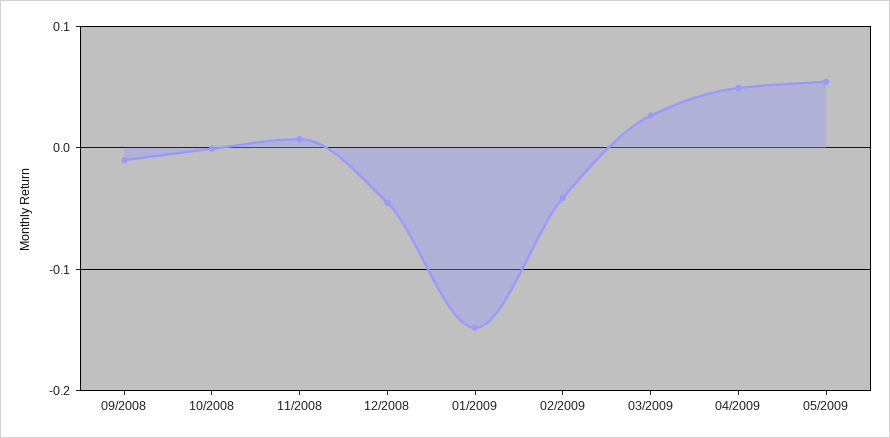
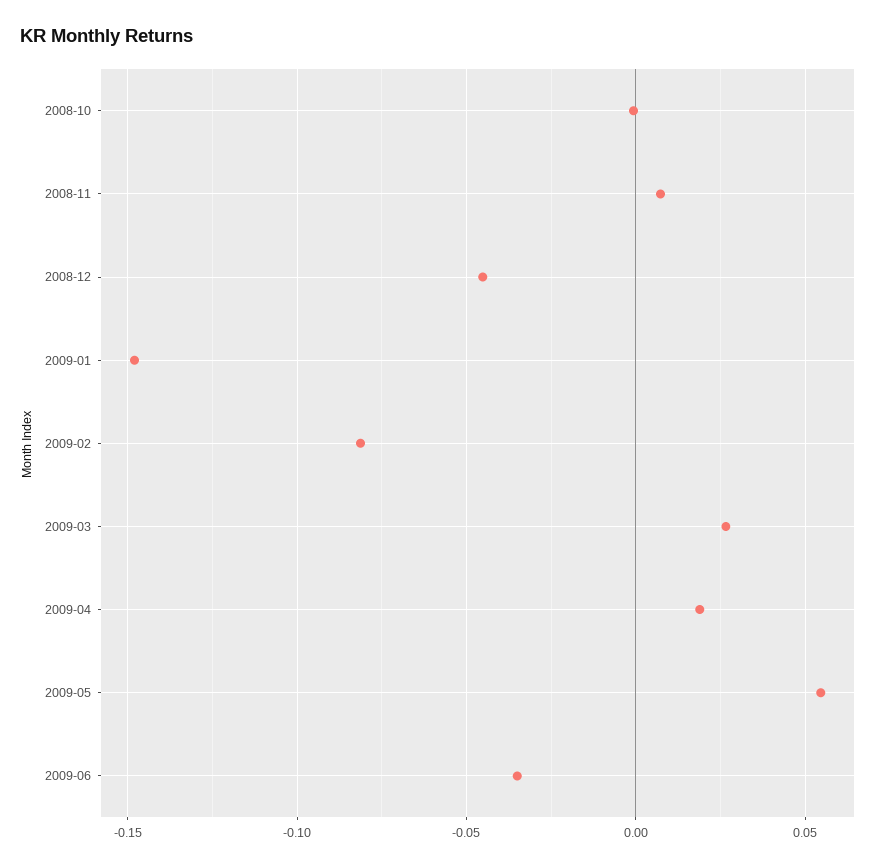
09/2008: -0.01 -> none
02/2009: -0.04 -> -0.08
04/2009: 0.05 -> 0.02
2009-06: none -> -0.035

